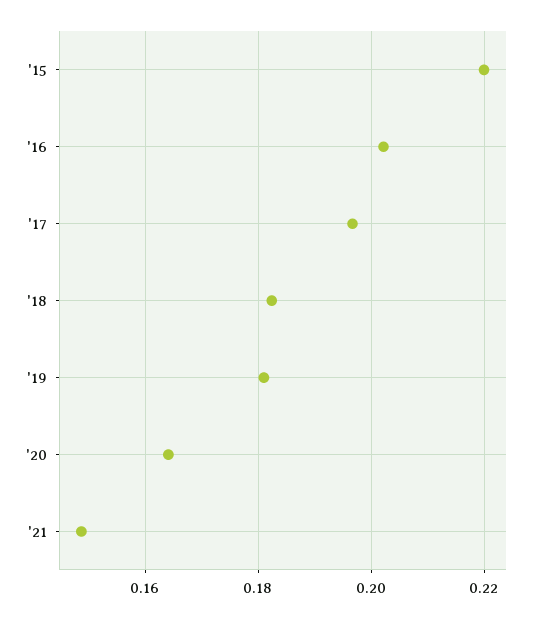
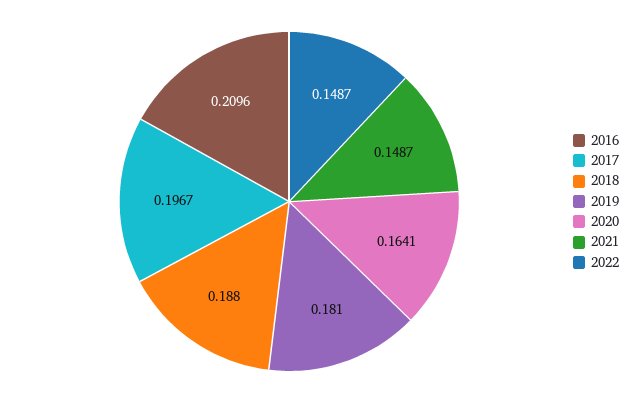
'15: 0.22 -> none
'16: 0.202 -> 0.2096
'18: 0.182 -> 0.188
2022: none -> 0.1487

